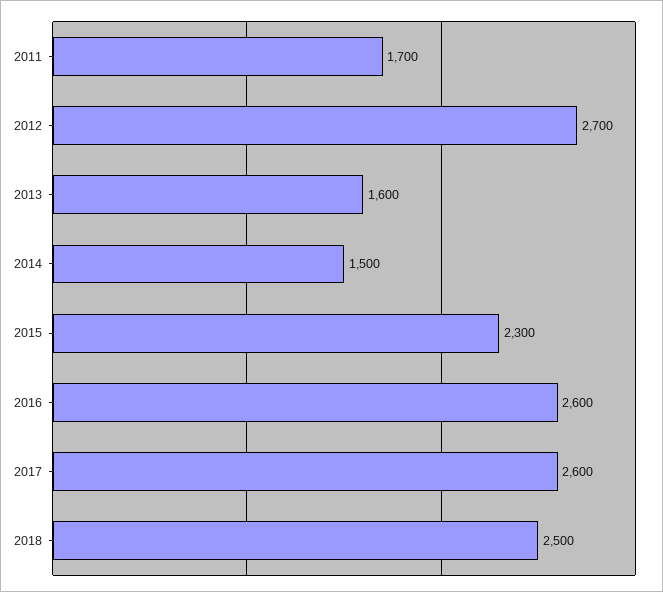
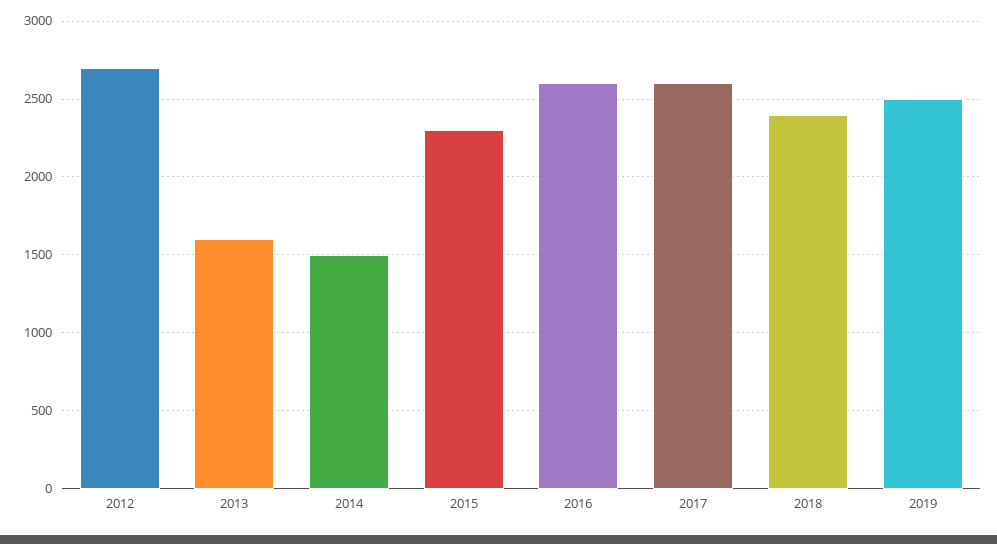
2011: 1700 -> none
2018: 2500 -> 2400
2019: none -> 2500

